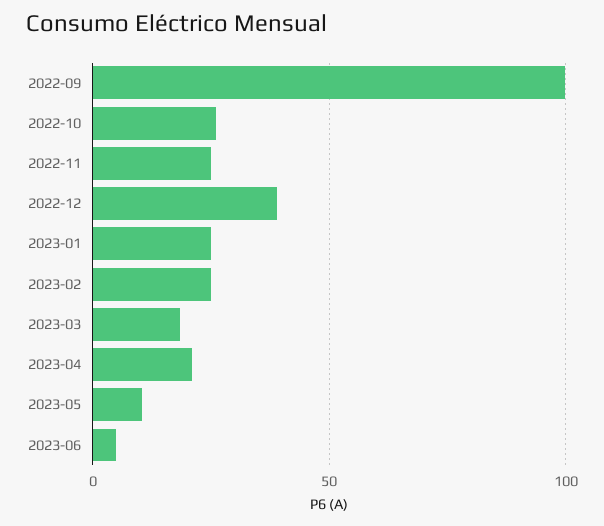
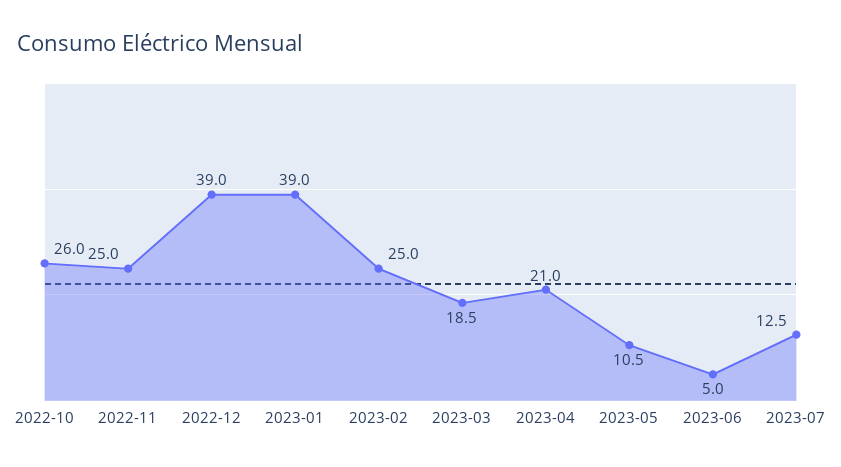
2022-09: 100 -> none
2023-01: 25 -> 39
2023-07: none -> 12.5

